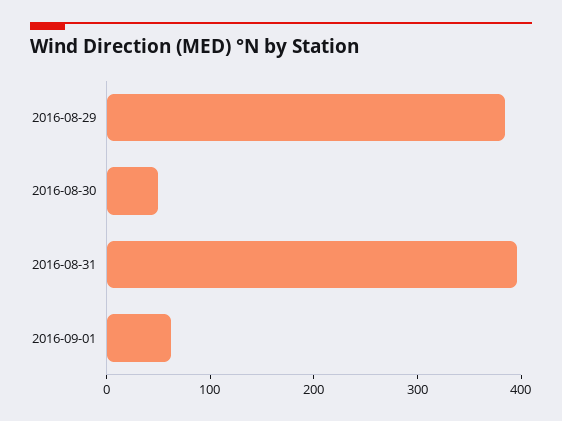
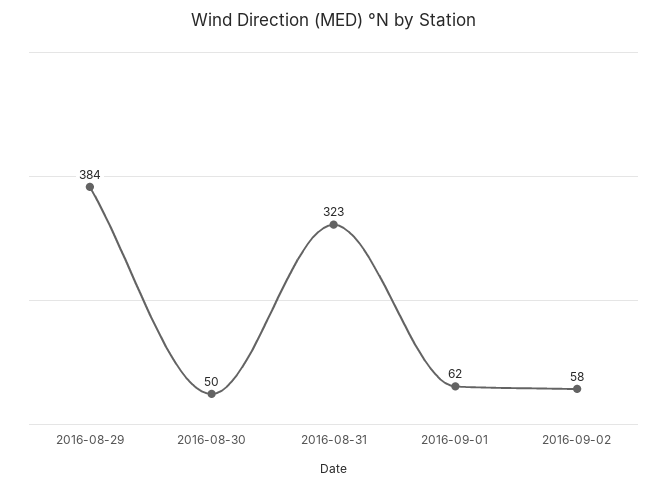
2016-08-31: 400 -> 323
2016-09-02: none -> 58

